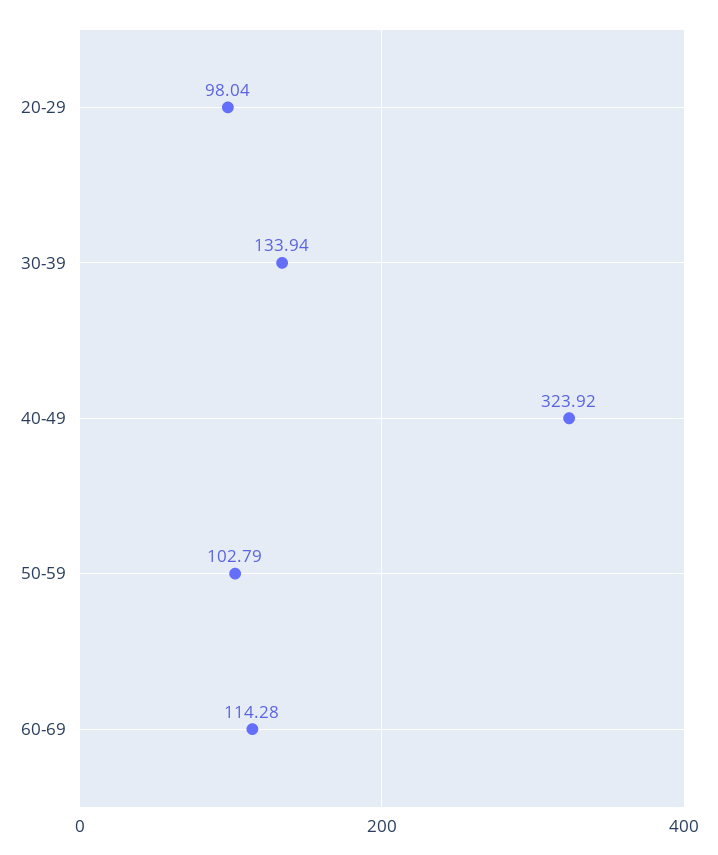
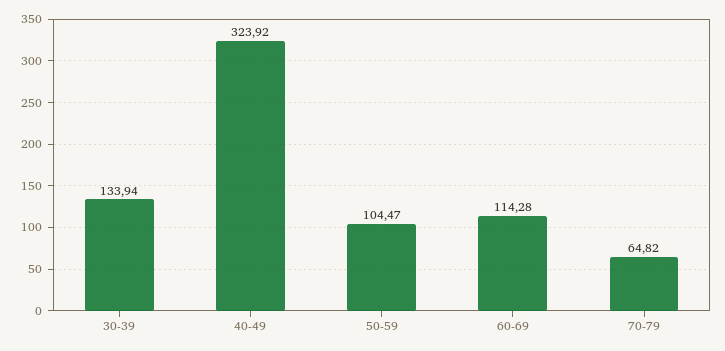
20-29: 98.04 -> none
50-59: 102.79 -> 104.47
70-79: none -> 64.82

